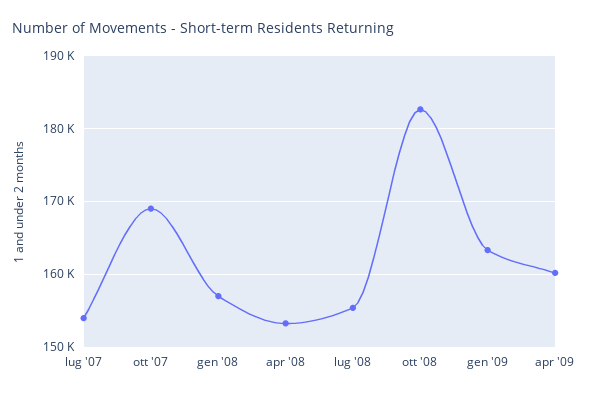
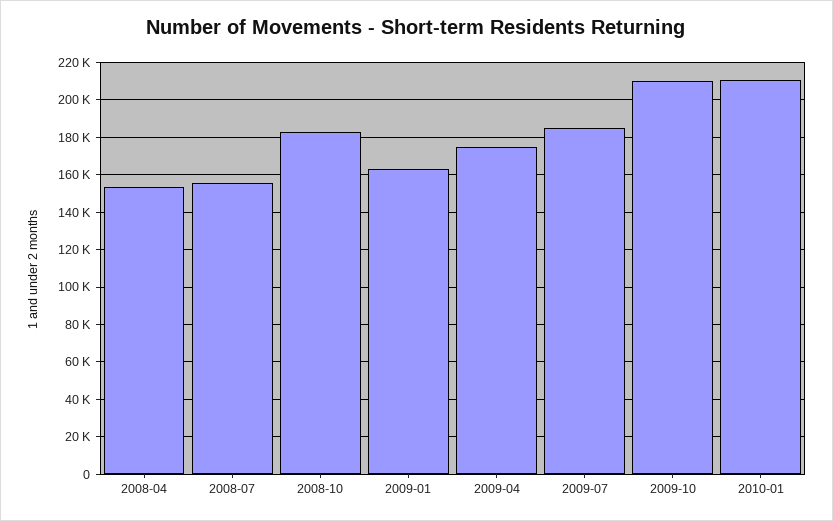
lug '07: 154000 -> none
ott '07: 169000 -> none
gen '08: 157000 -> none
apr '09: 160000 -> 175000
2009-07: none -> 185000
2009-10: none -> 210000
2010-01: none -> 210000

